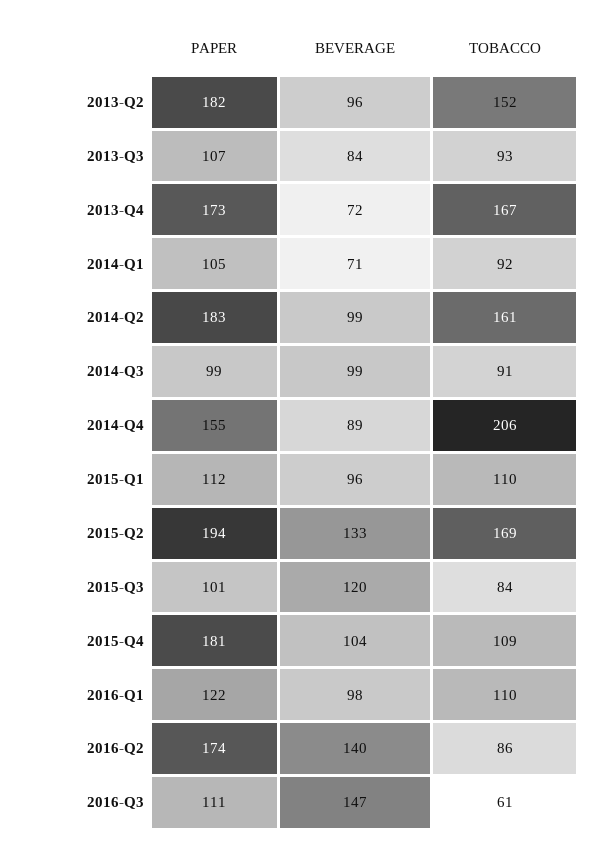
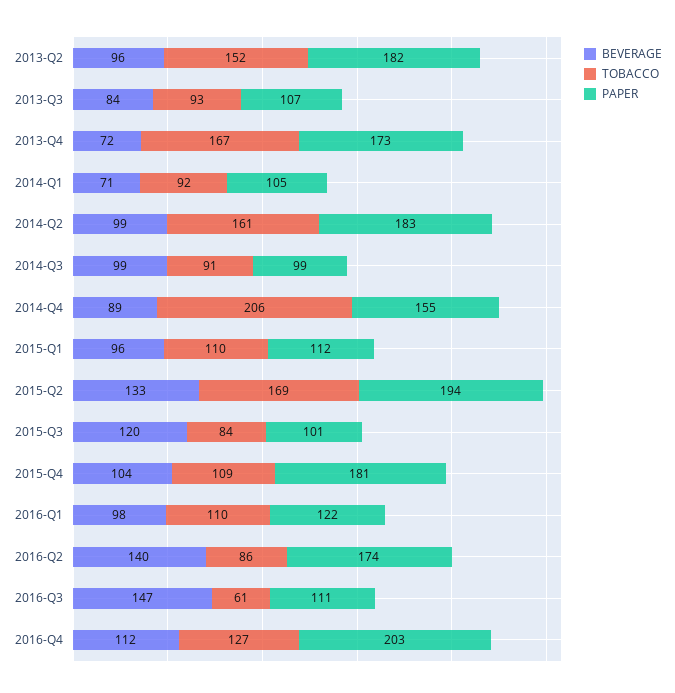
BEVERAGE, 2016-Q4: none -> 112
TOBACCO, 2016-Q4: none -> 127
PAPER, 2016-Q4: none -> 203

